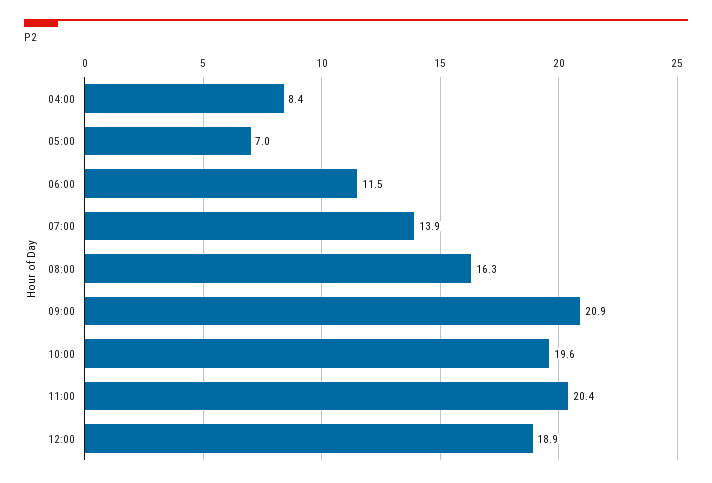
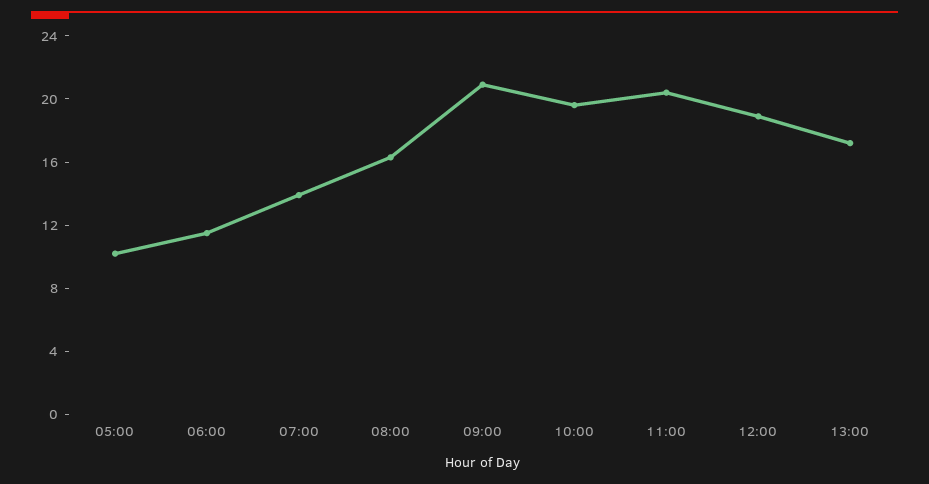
04:00: 8.4 -> none
05:00: 7 -> 10
13:00: none -> 17

